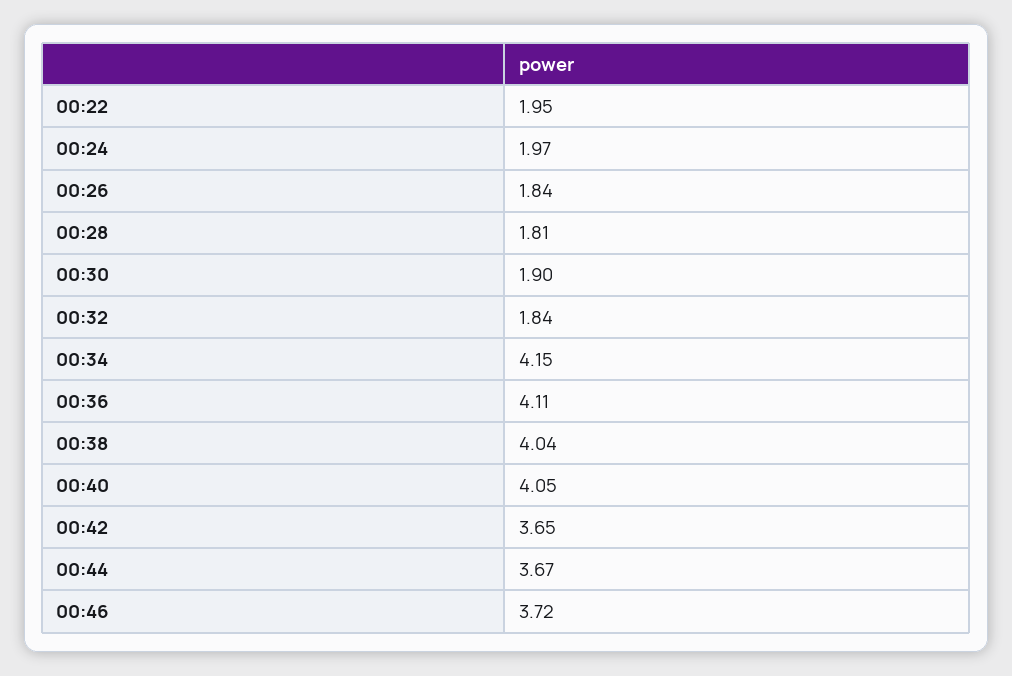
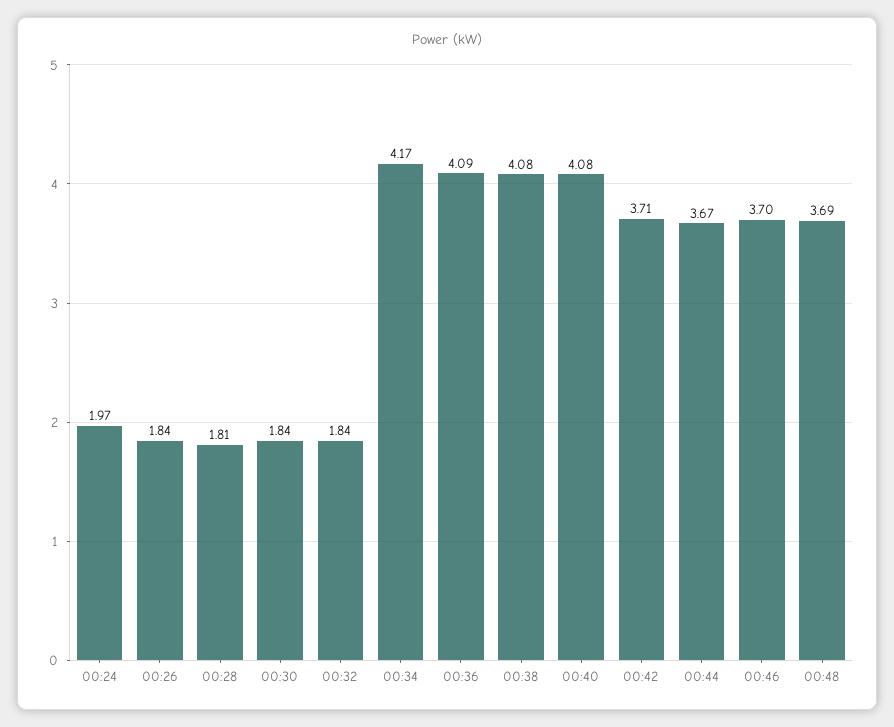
00:22: 1.95 -> none
00:30: 1.9 -> 1.84
00:34: 4.15 -> 4.17
00:36: 4.11 -> 4.09
00:38: 4.04 -> 4.08
00:40: 4.05 -> 4.08
00:42: 3.65 -> 3.71
00:46: 3.72 -> 3.7
00:48: none -> 3.69

